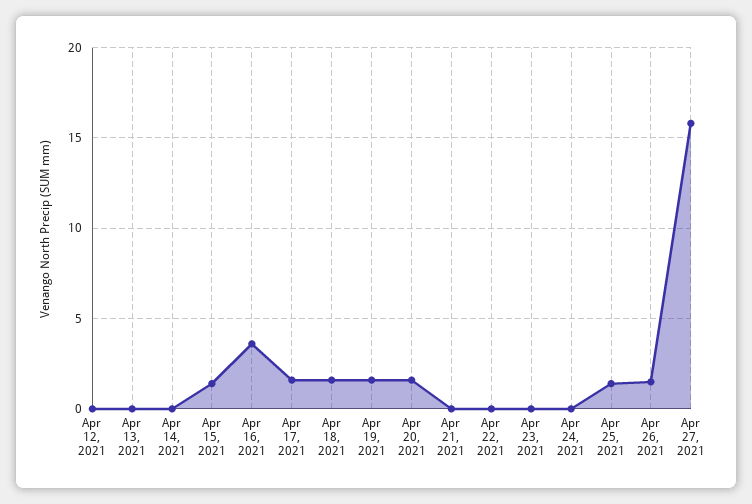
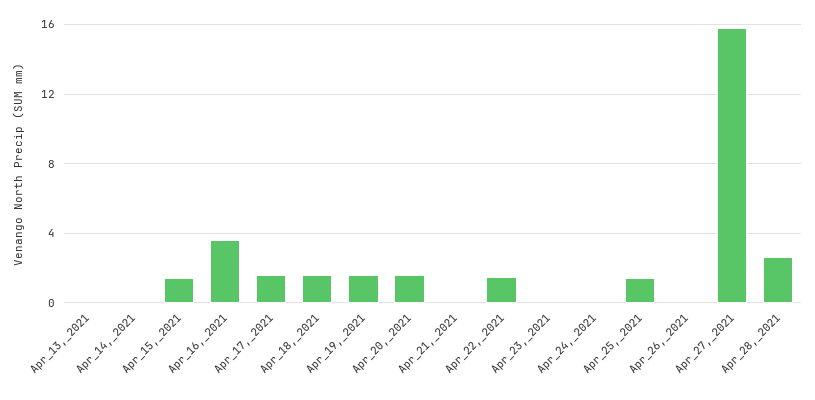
Apr 12, 2021: 0 -> none
Apr 22, 2021: 0 -> 1.5
Apr 26, 2021: 1.5 -> 0
Apr_28,_2021: none -> 2.5

